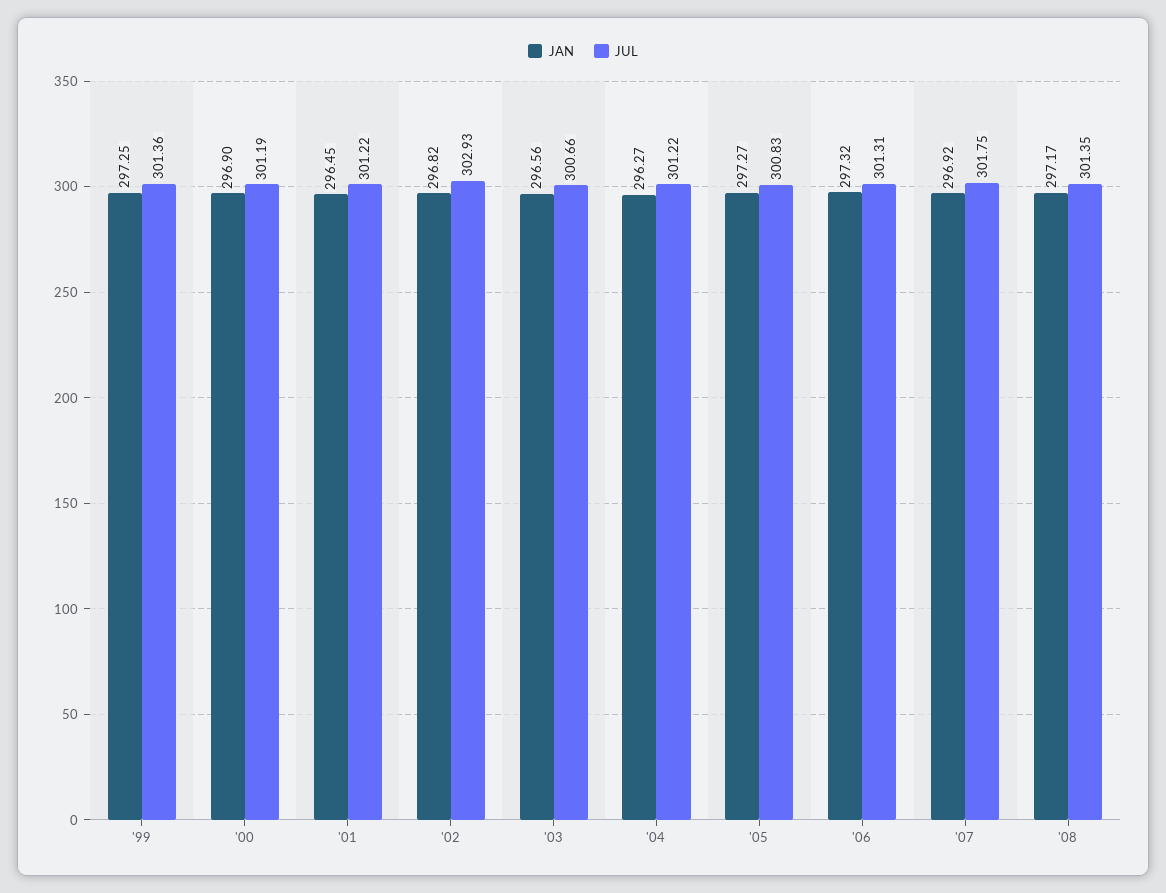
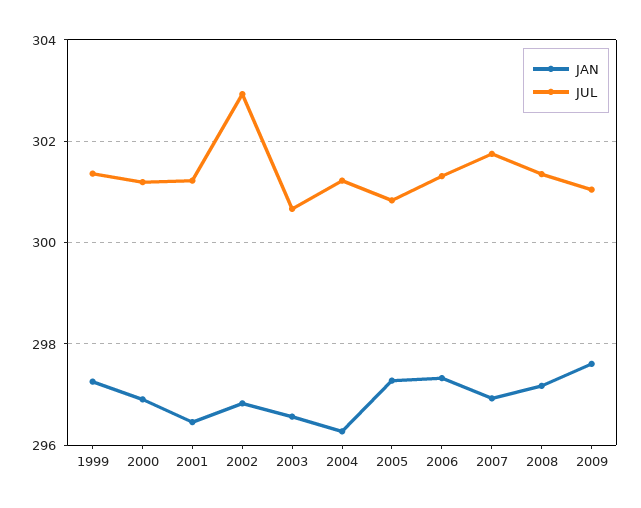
JAN, 2009: none -> 297.6
JUL, 2009: none -> 301

